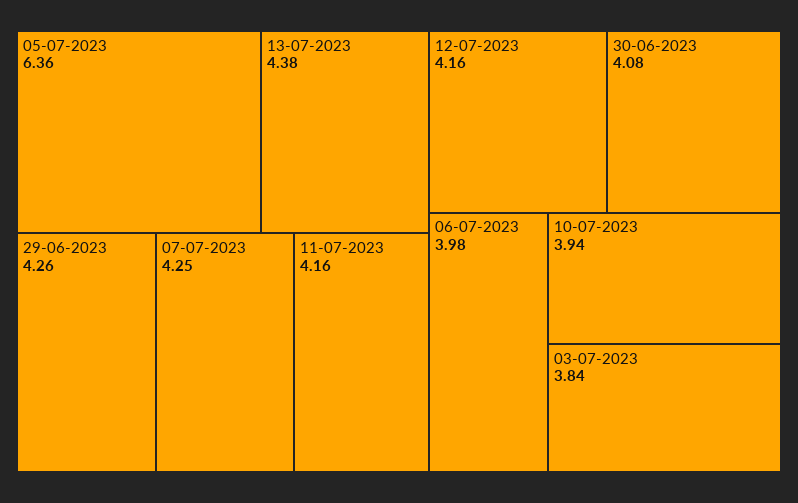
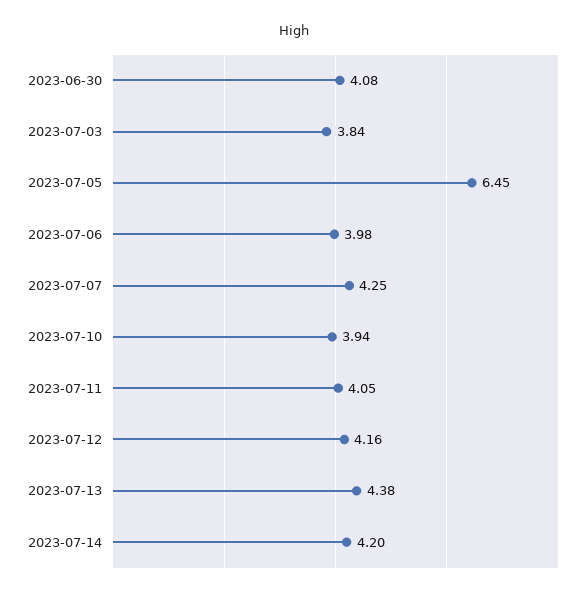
05-07-2023: 6.36 -> 6.45
29-06-2023: 4.26 -> none
11-07-2023: 4.16 -> 4.05
2023-07-14: none -> 4.2

